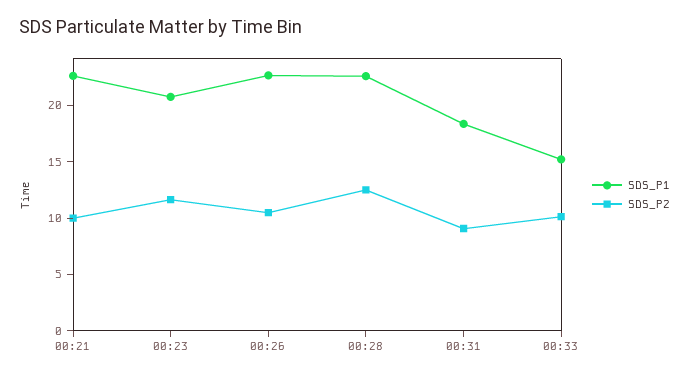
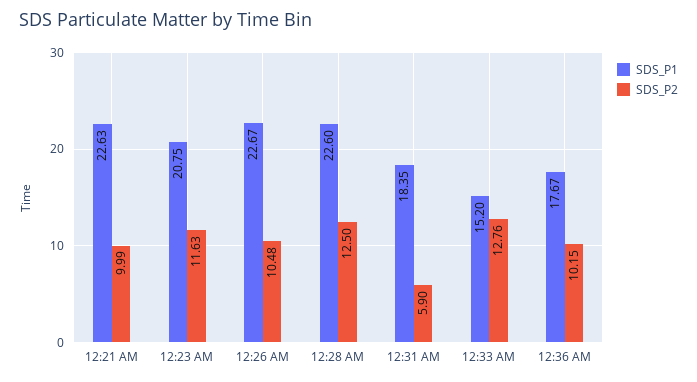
SDS_P2, 00:31: 9 -> 5.9
SDS_P2, 00:33: 10 -> 12.76
SDS_P1, 12:36 AM: none -> 17.67
SDS_P2, 12:36 AM: none -> 10.15

